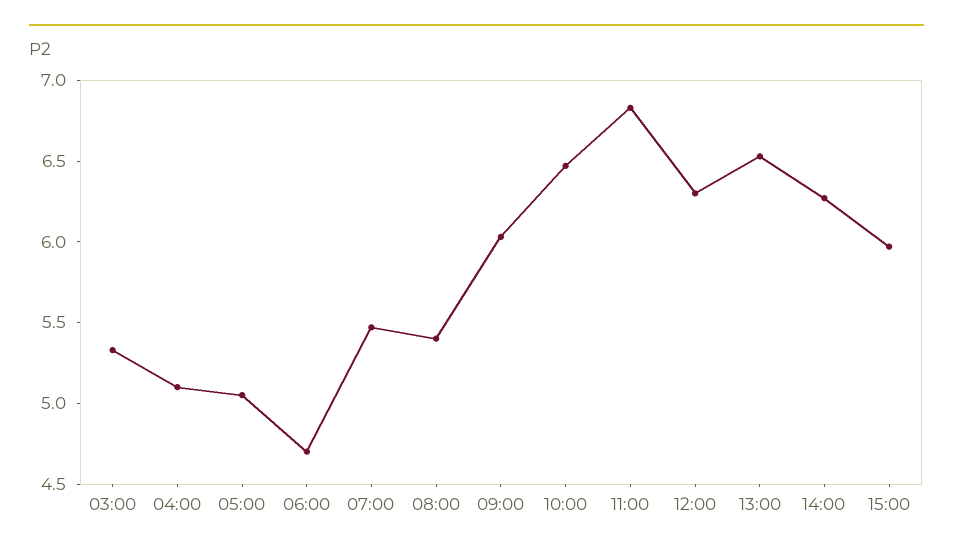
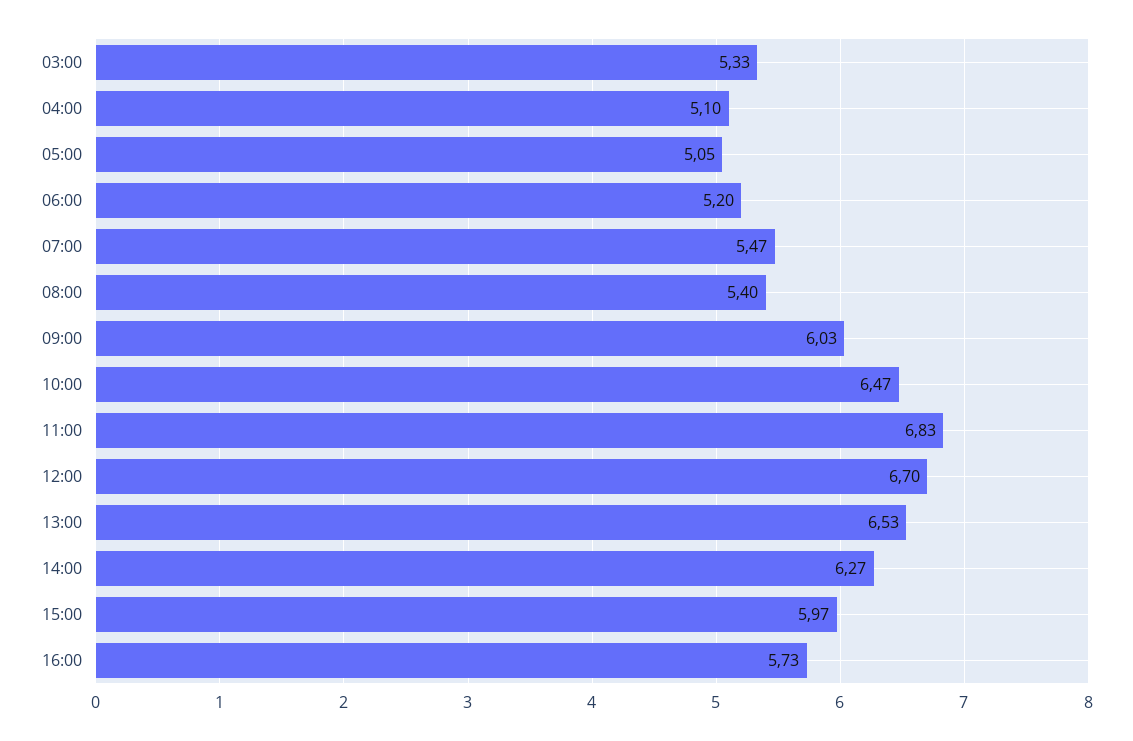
06:00: 4.7 -> 5.2
12:00: 6.3 -> 6.7
16:00: none -> 5.73

